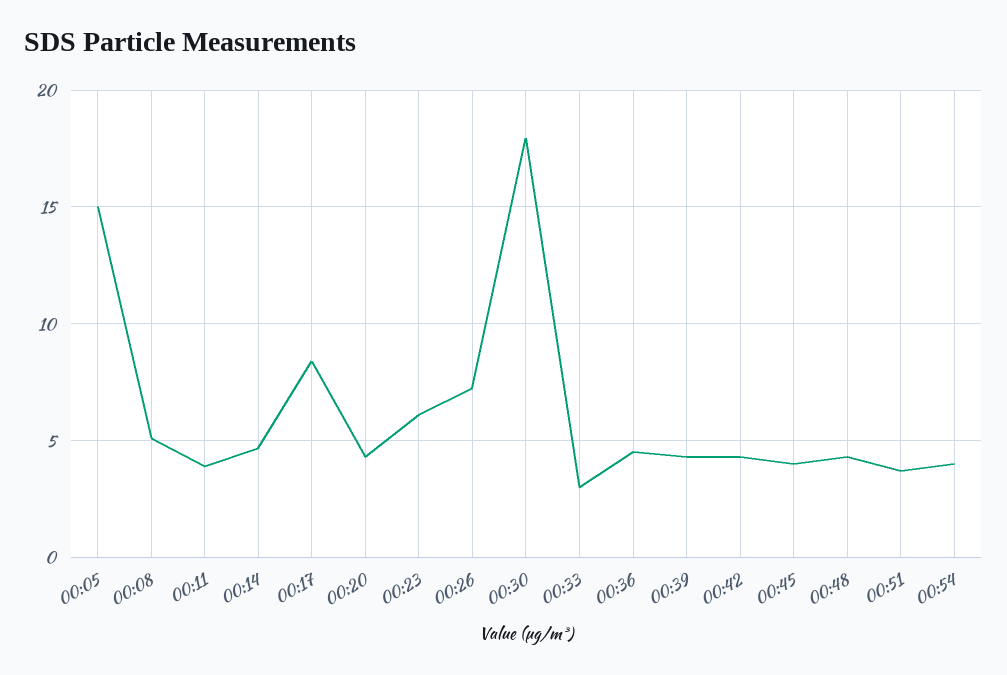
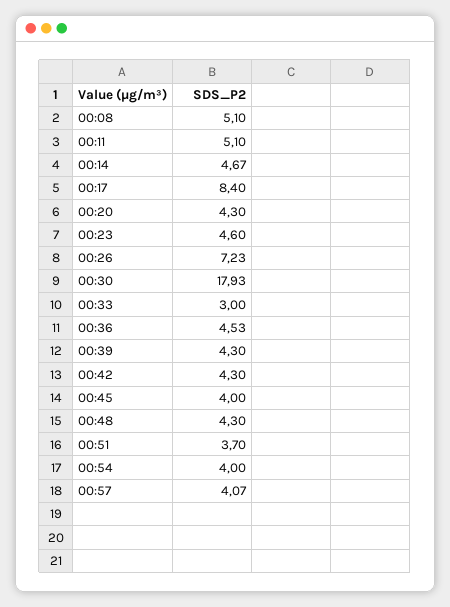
00:05: 15 -> none
00:11: 4 -> 5.1
00:23: 6 -> 4.6
00:57: none -> 4.07

